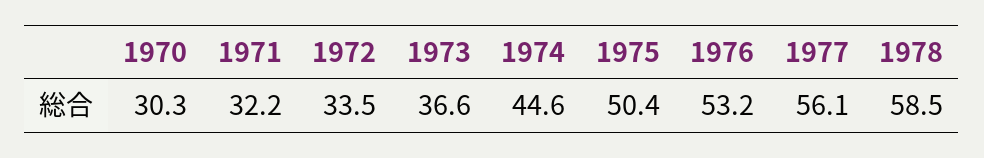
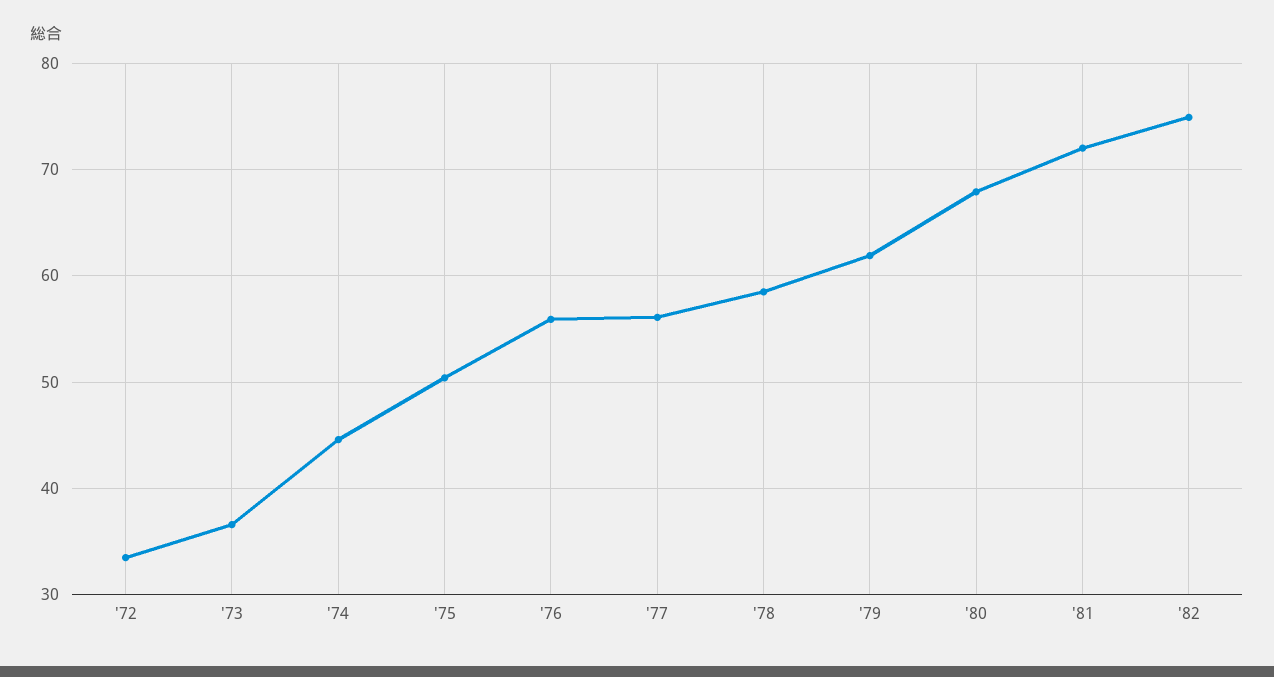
1970: 30.3 -> none
1971: 32.2 -> none
1976: 53.2 -> 56
'79: none -> 62
'80: none -> 68
'81: none -> 72
'82: none -> 75

